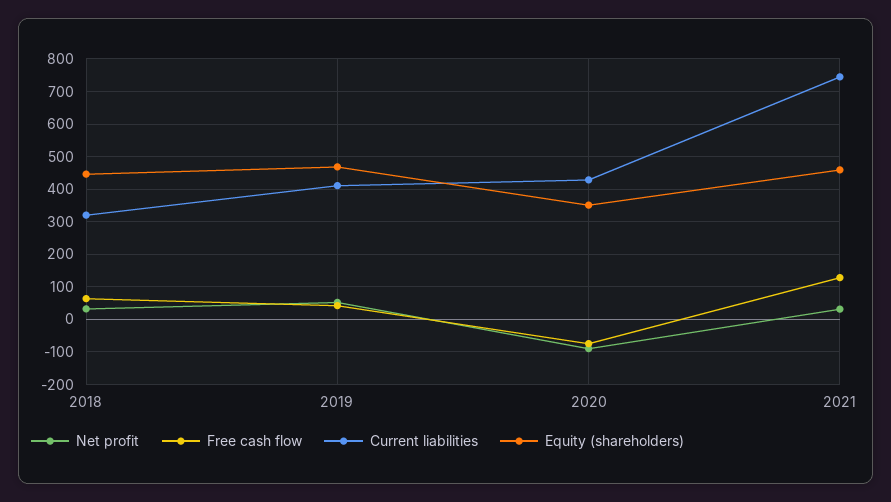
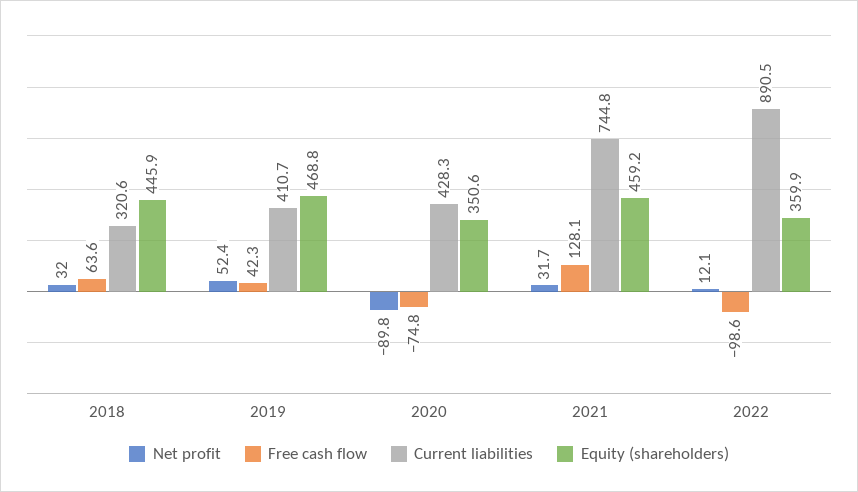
Net profit, 2022: none -> 12.1
Free cash flow, 2022: none -> -98.6
Current liabilities, 2022: none -> 890.5
Equity (shareholders), 2022: none -> 359.9

